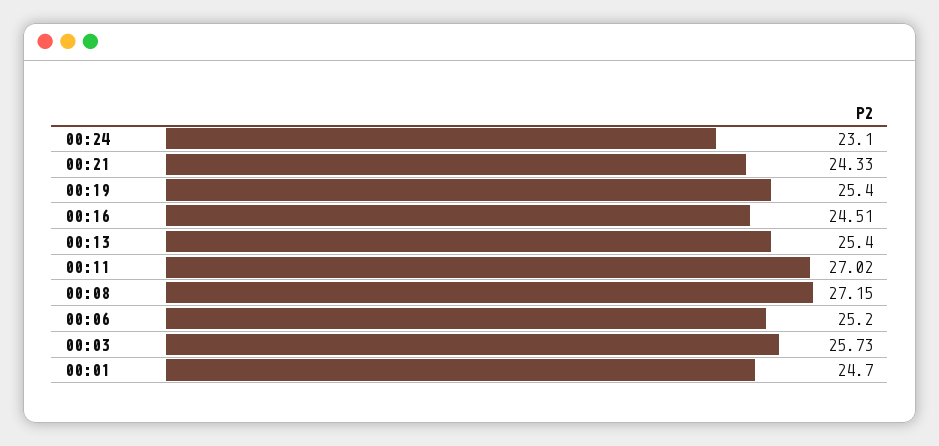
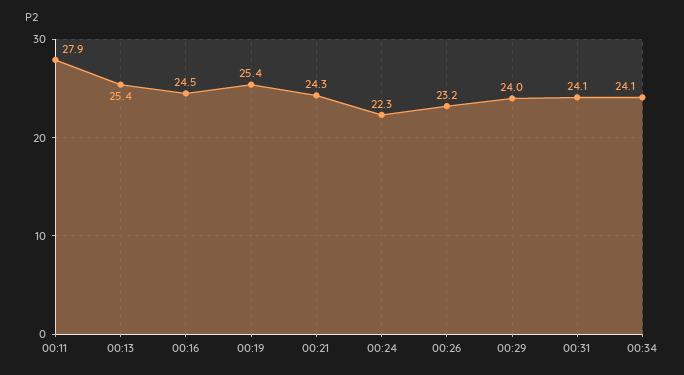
00:24: 23.1 -> 22.3
00:11: 27.02 -> 27.9
00:08: 27.15 -> none
00:06: 25.2 -> none
00:03: 25.73 -> none
00:01: 24.7 -> none
00:26: none -> 23.2
00:29: none -> 24
00:31: none -> 24.1
00:34: none -> 24.1

